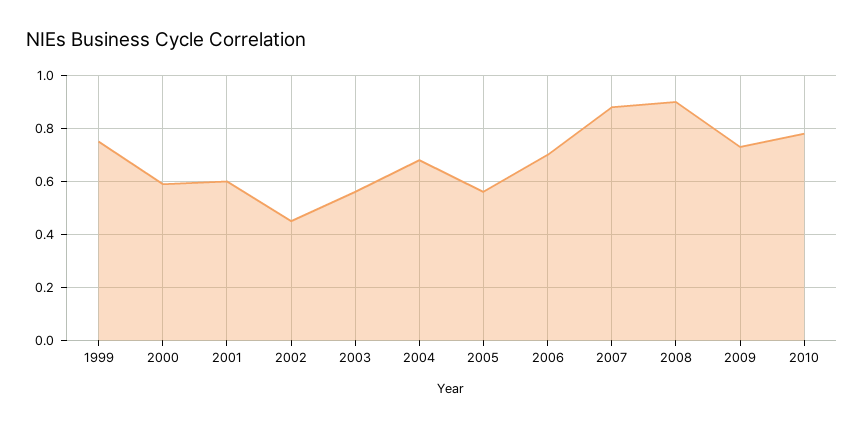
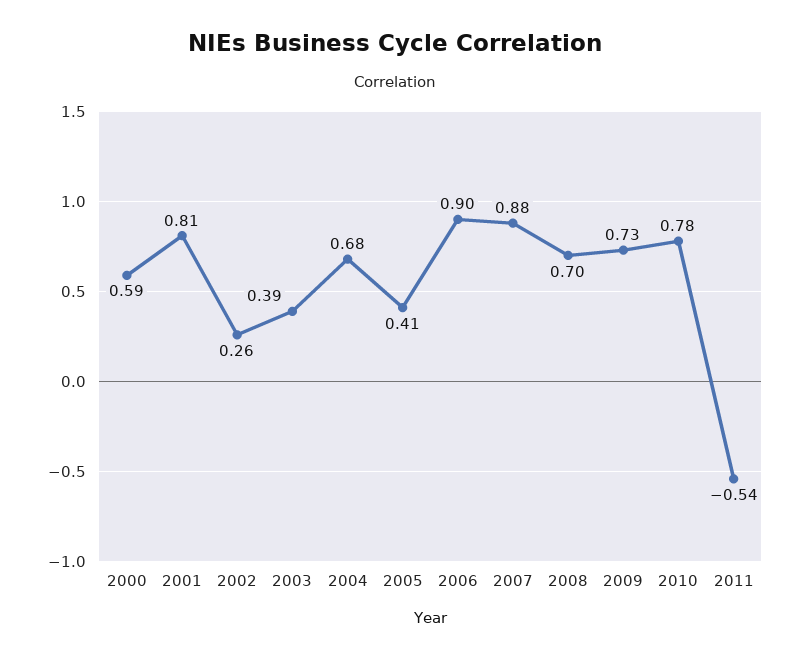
1999: 0.75 -> none
2001: 0.6 -> 0.81
2002: 0.45 -> 0.26
2003: 0.55 -> 0.39
2005: 0.55 -> 0.41
2006: 0.7 -> 0.9
2008: 0.9 -> 0.7
2011: none -> -0.54

